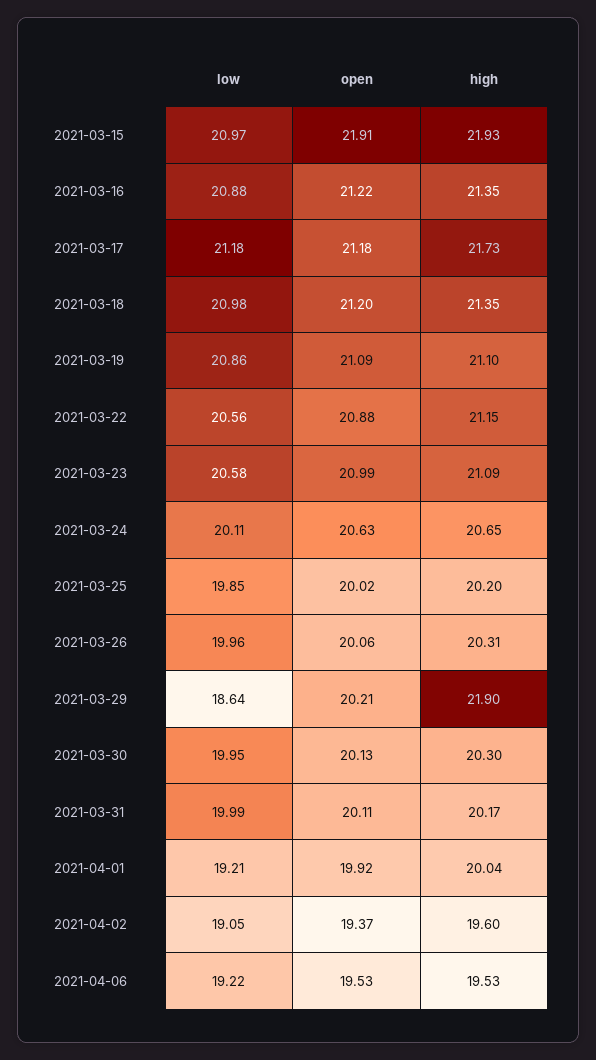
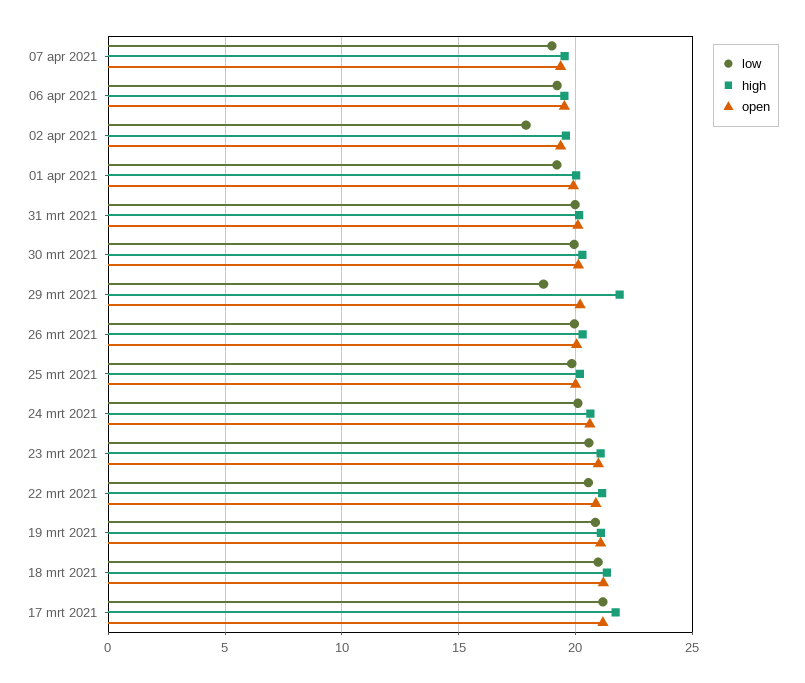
low, 2021-03-15: 20.97 -> none
open, 2021-03-15: 21.91 -> none
high, 2021-03-15: 21.93 -> none
low, 2021-03-16: 20.88 -> none
open, 2021-03-16: 21.22 -> none
high, 2021-03-16: 21.35 -> none
low, 2021-04-02: 19.05 -> 18
low, 07 apr 2021: none -> 19
high, 07 apr 2021: none -> 19.5
open, 07 apr 2021: none -> 19.5

